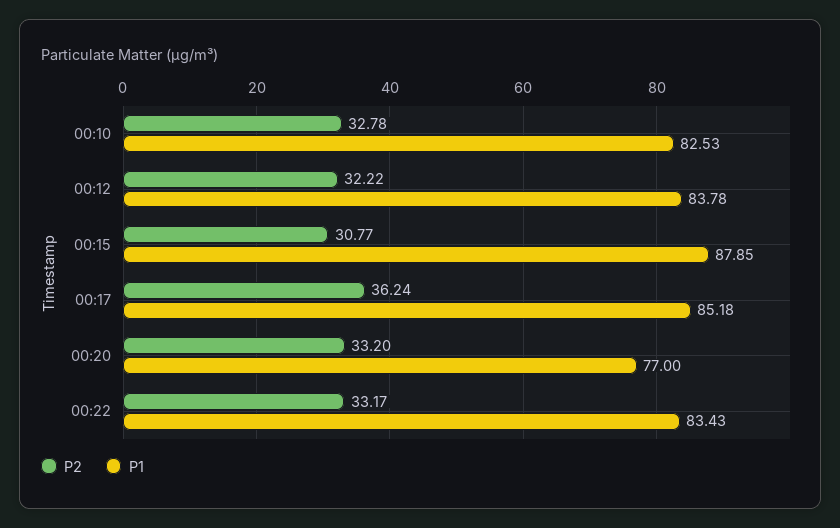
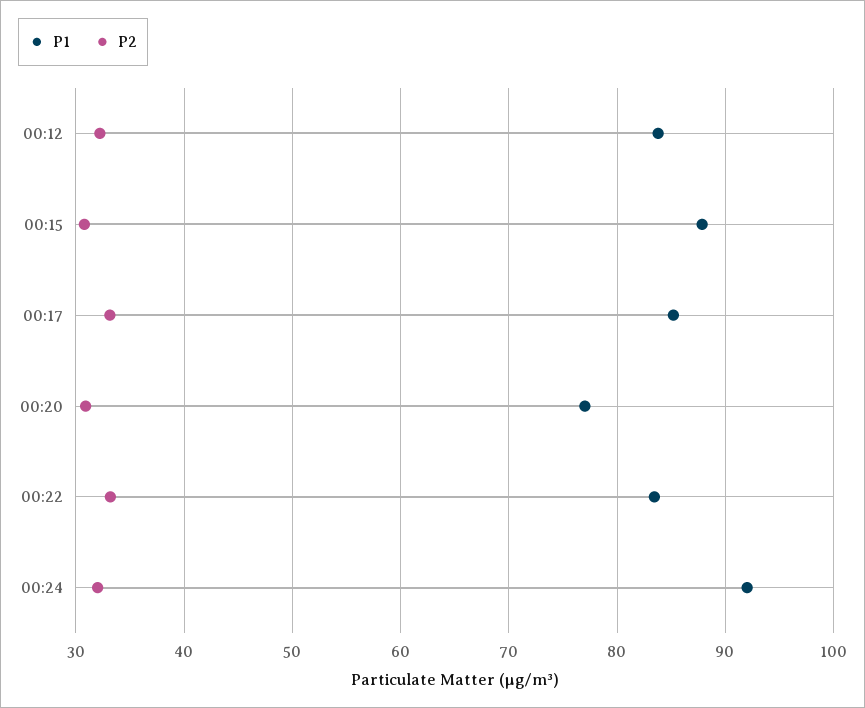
P2, 00:10: 32.78 -> none
P1, 00:10: 82.53 -> none
P2, 00:17: 36.24 -> 33
P2, 00:20: 33.2 -> 31
P1, 00:24: none -> 92
P2, 00:24: none -> 32

